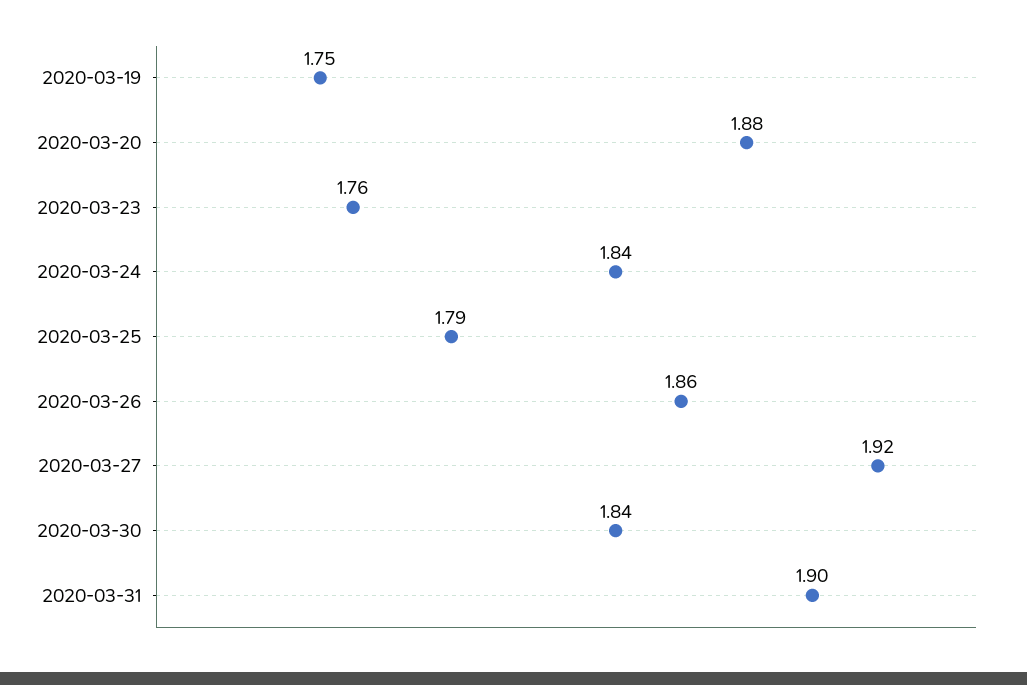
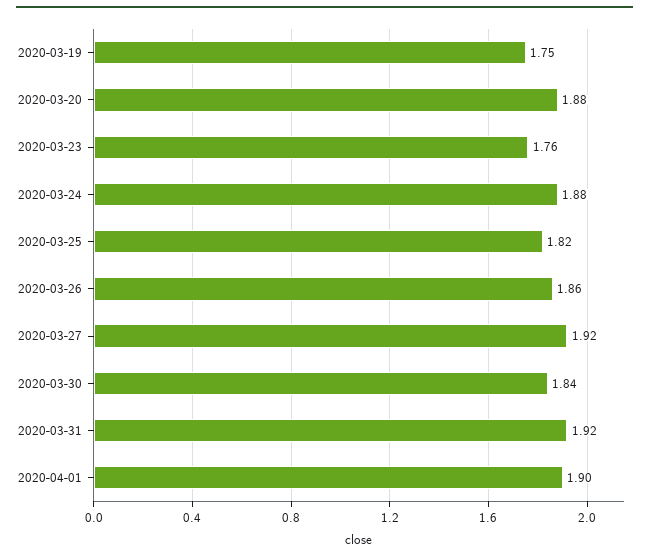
2020-03-24: 1.84 -> 1.88
2020-03-25: 1.79 -> 1.82
2020-03-31: 1.9 -> 1.92
2020-04-01: none -> 1.9

